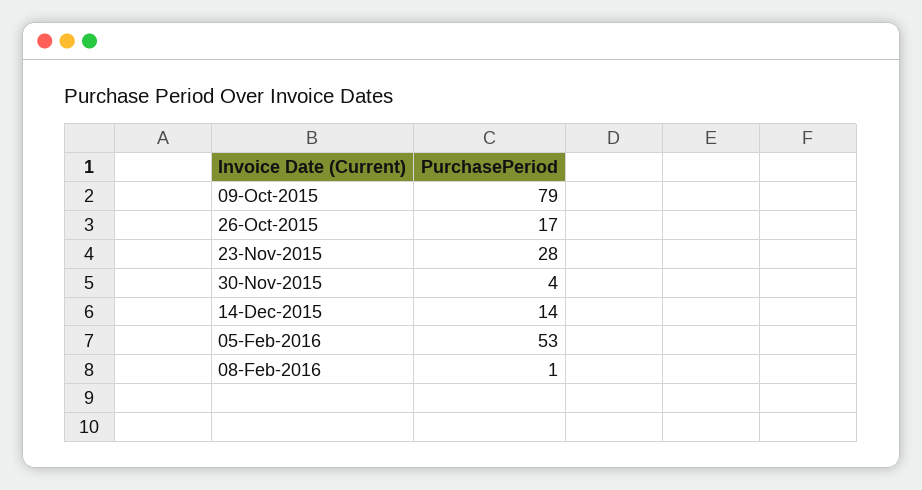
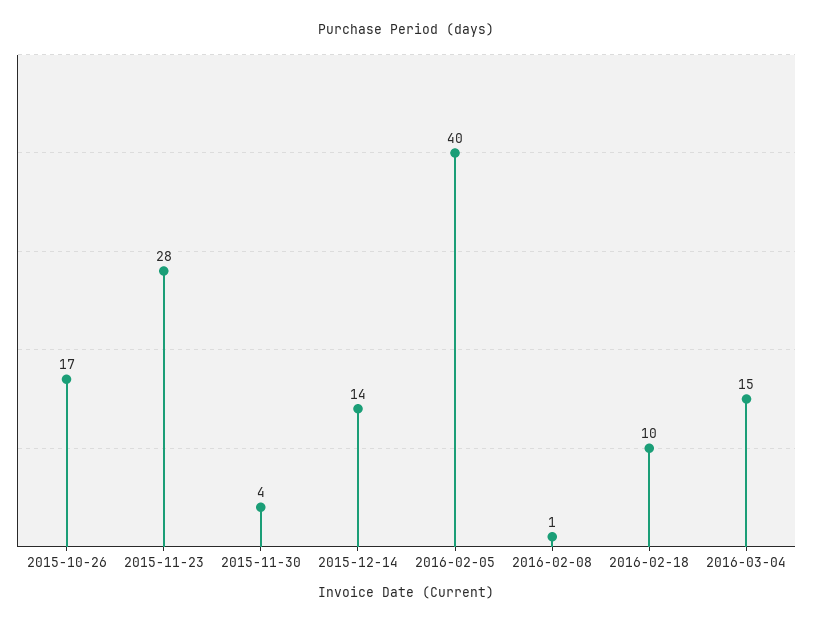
09-Oct-2015: 79 -> none
05-Feb-2016: 53 -> 40
2016-02-18: none -> 10
2016-03-04: none -> 15

